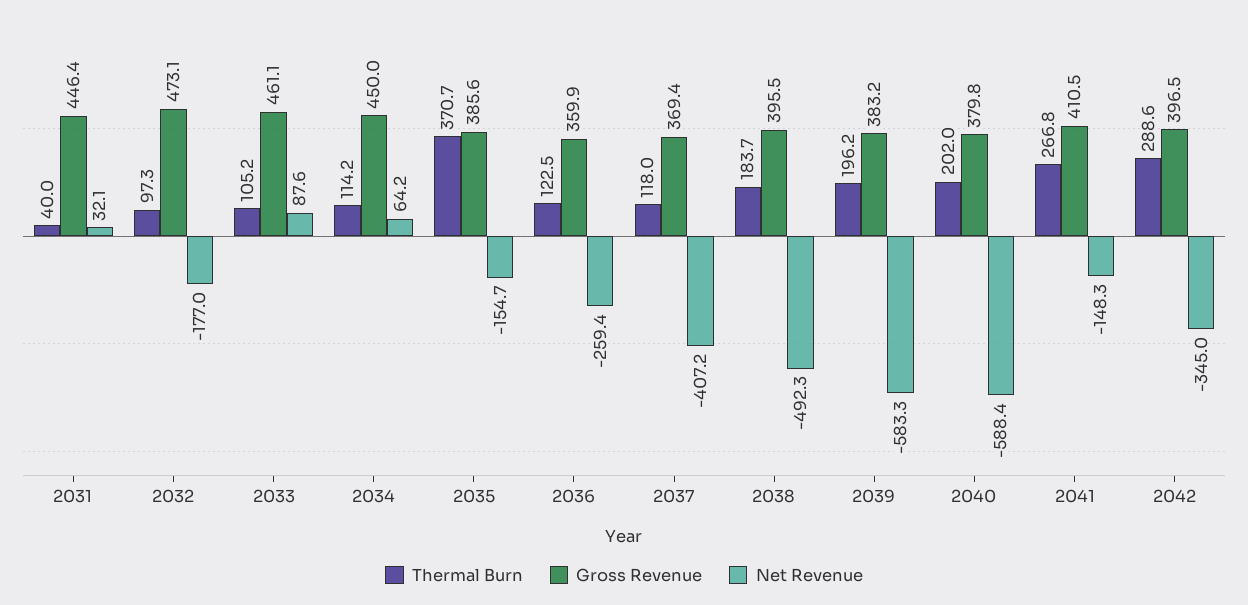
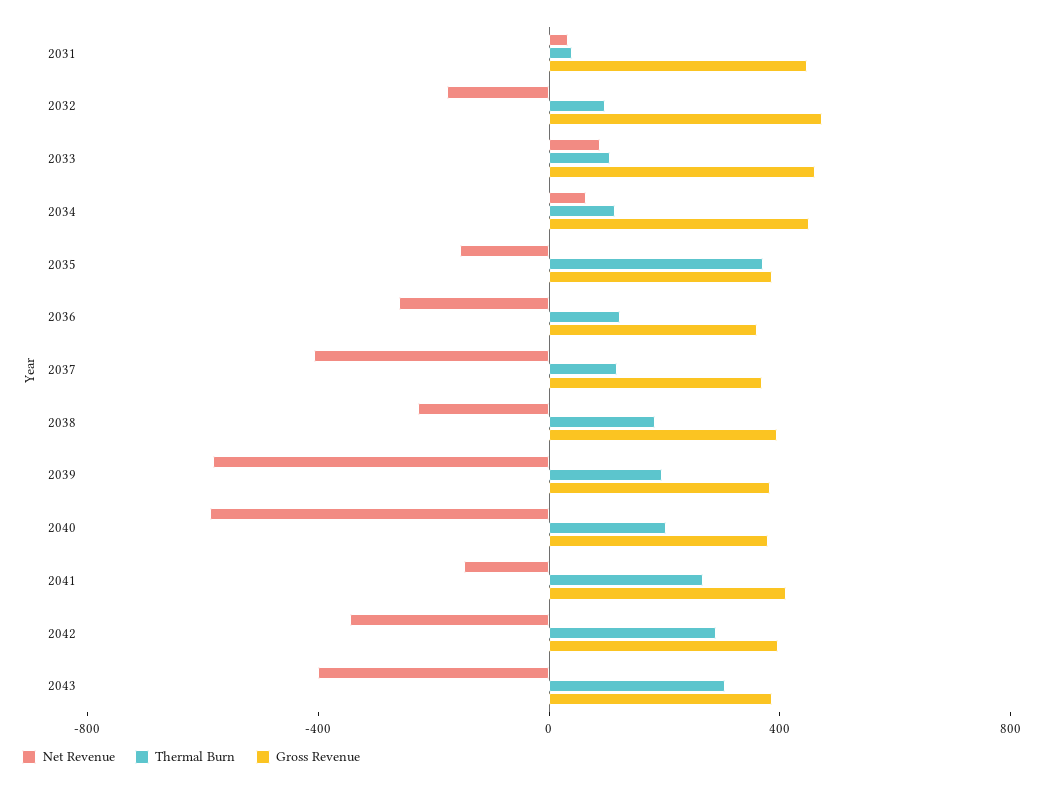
Net Revenue, 2038: -492.3 -> -200
Net Revenue, 2043: none -> -400
Thermal Burn, 2043: none -> 300
Gross Revenue, 2043: none -> 400

